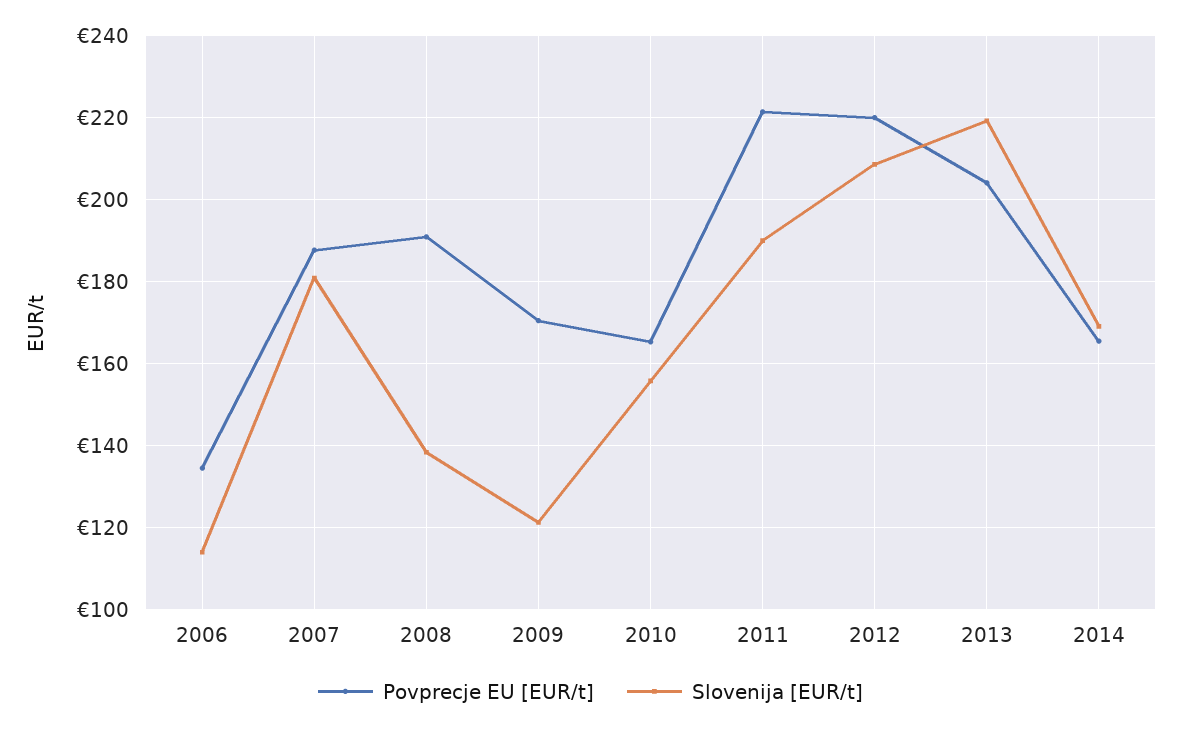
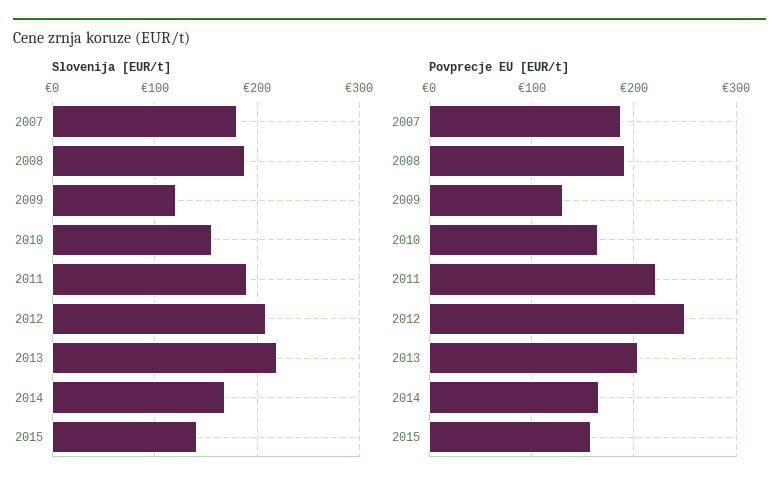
Povprecje EU [EUR/t], 2006: 134 -> none
Slovenija [EUR/t], 2006: 114 -> none
Slovenija [EUR/t], 2008: 138 -> 190
Povprecje EU [EUR/t], 2009: 170 -> 130
Povprecje EU [EUR/t], 2012: 220 -> 250
Slovenija [EUR/t], 2015: none -> 140
Povprecje EU [EUR/t], 2015: none -> 160

